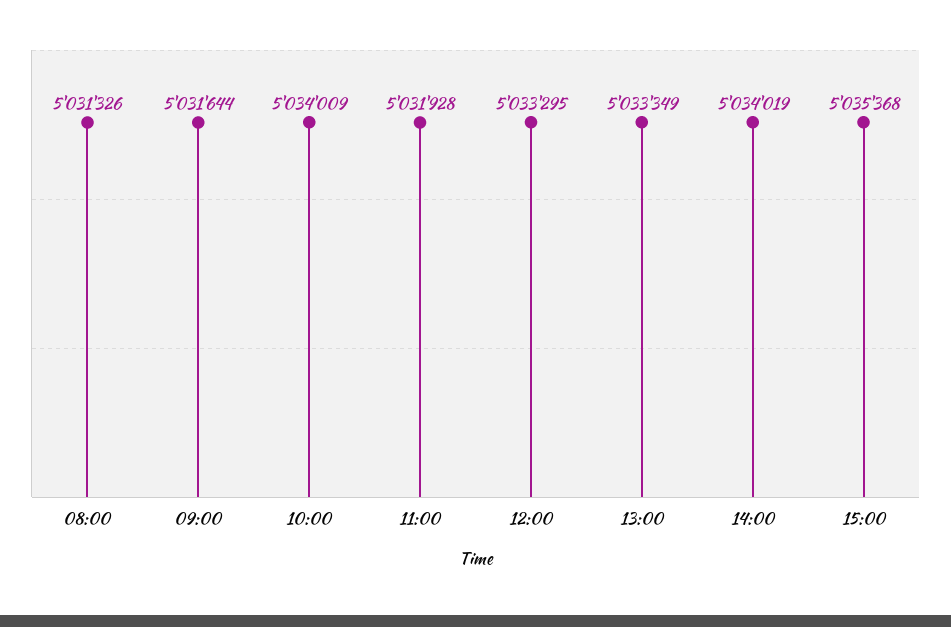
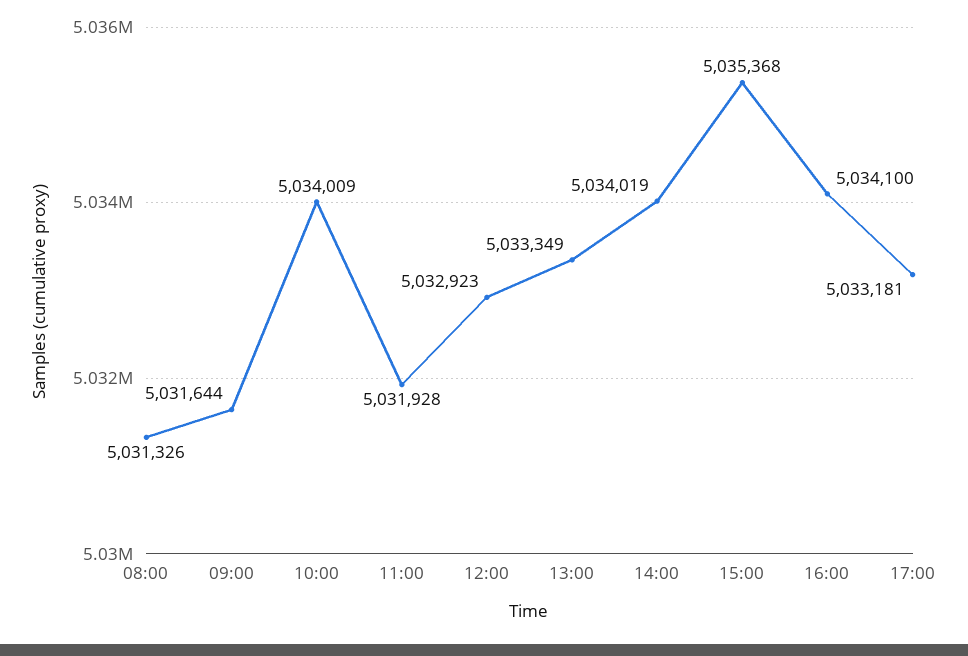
12:00: 5033295 -> 5032923
16:00: none -> 5034100
17:00: none -> 5033181

